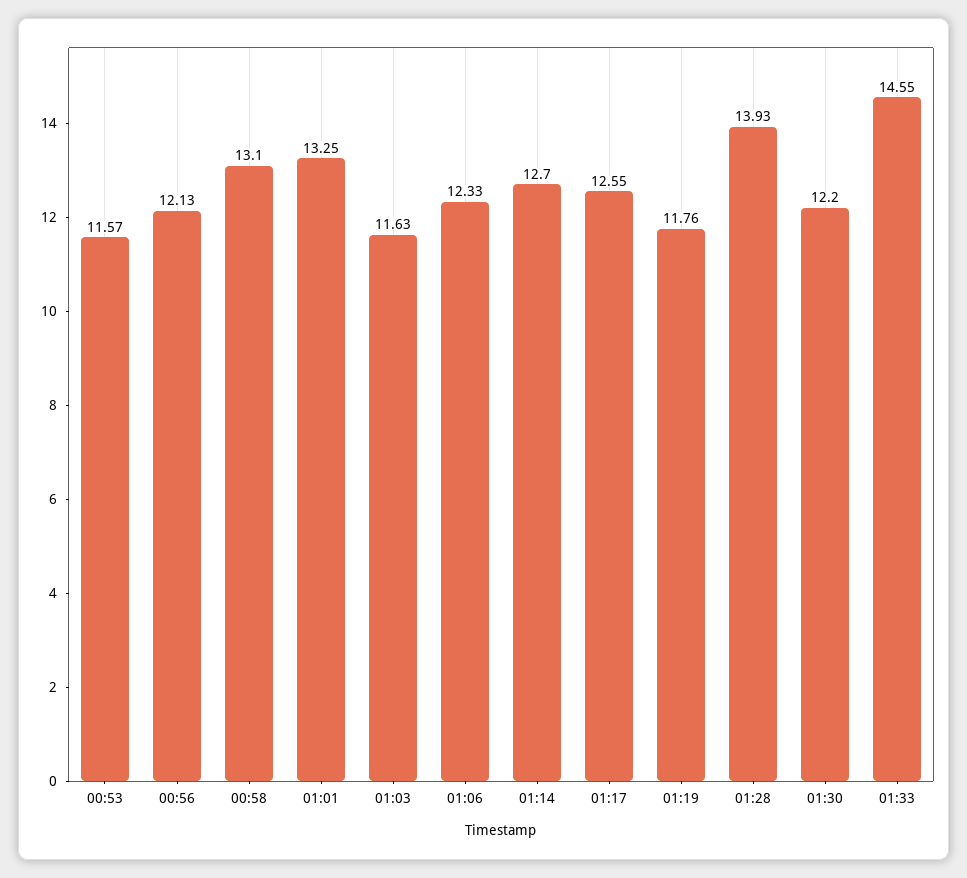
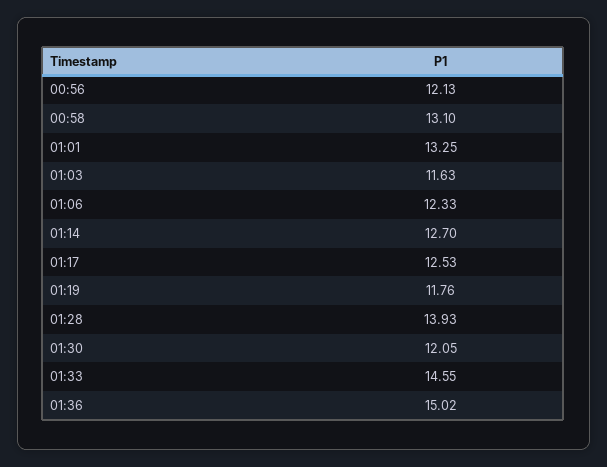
00:53: 11.57 -> none
01:17: 12.55 -> 12.53
01:30: 12.2 -> 12.05
01:36: none -> 15.02

